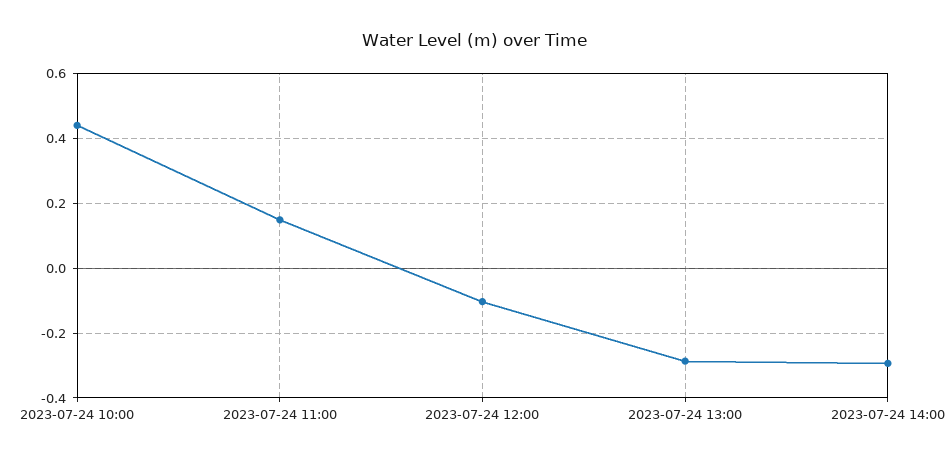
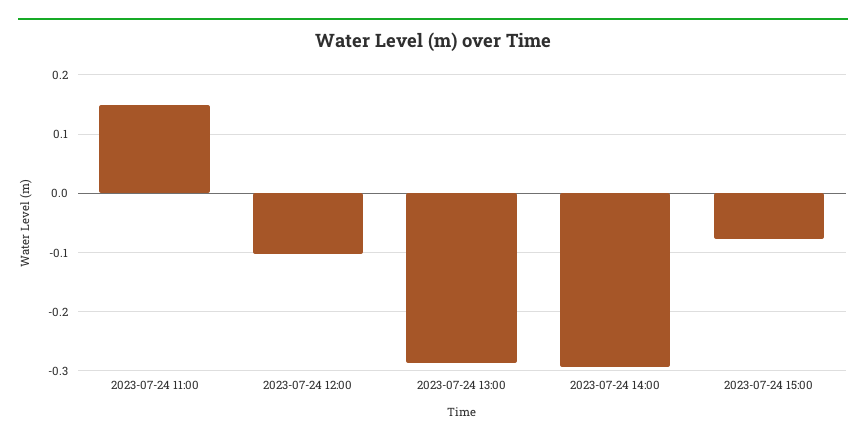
2023-07-24 10:00: 0.44 -> none
2023-07-24 15:00: none -> -0.08

